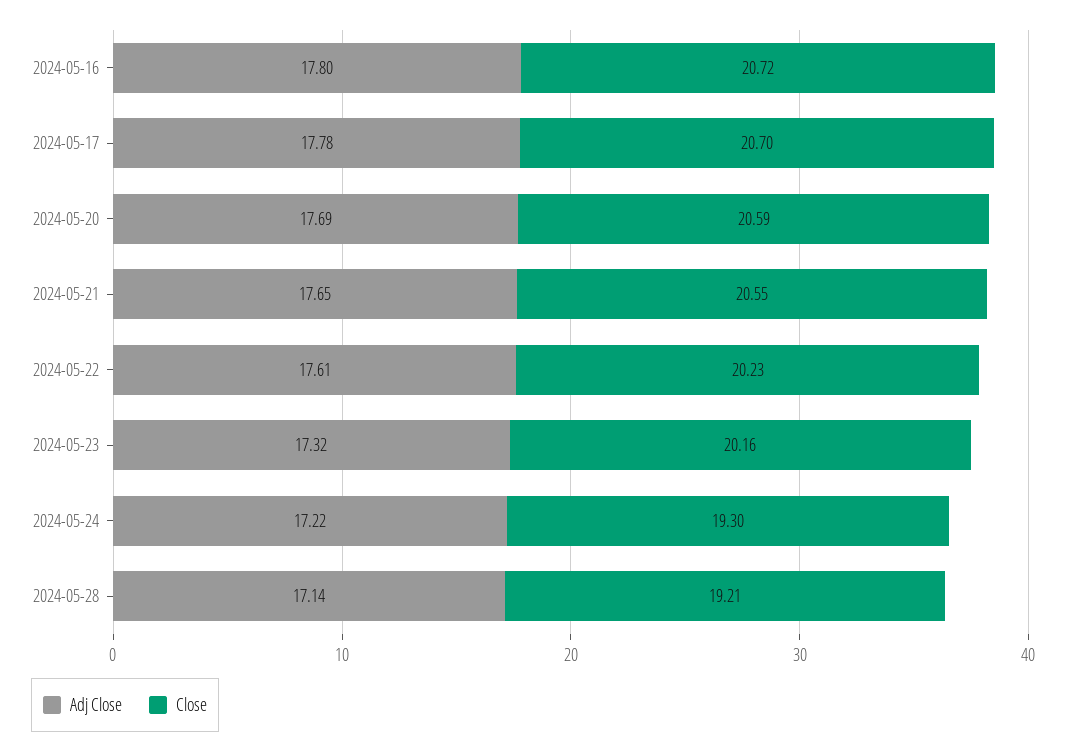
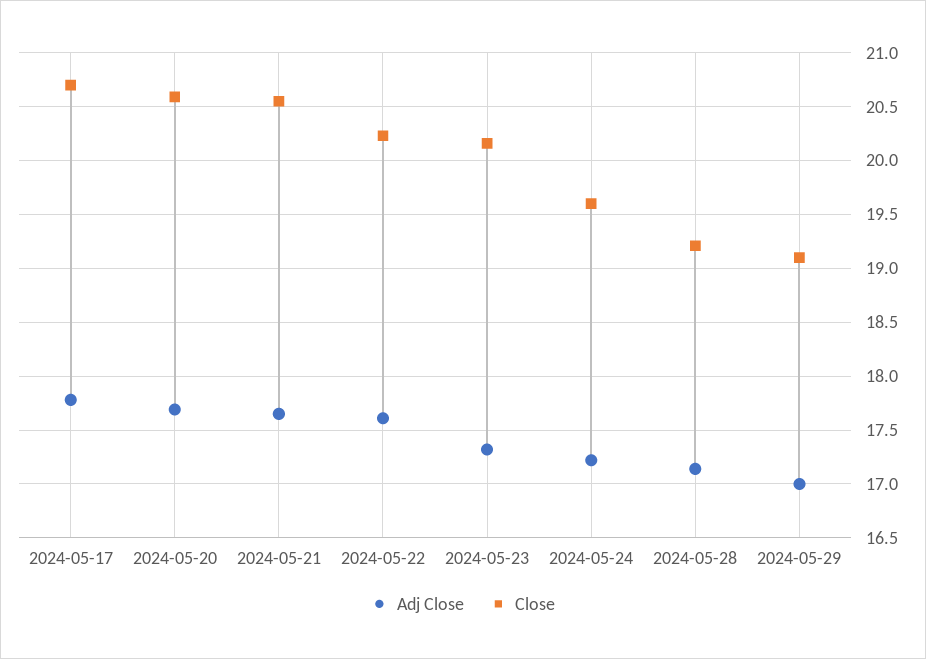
Adj Close, 2024-05-16: 17.8 -> none
Close, 2024-05-16: 20.72 -> none
Close, 2024-05-24: 19.3 -> 19.6
Adj Close, 2024-05-29: none -> 17
Close, 2024-05-29: none -> 19.1

